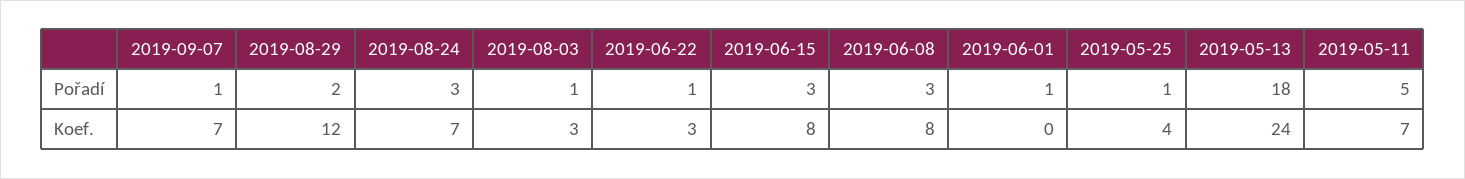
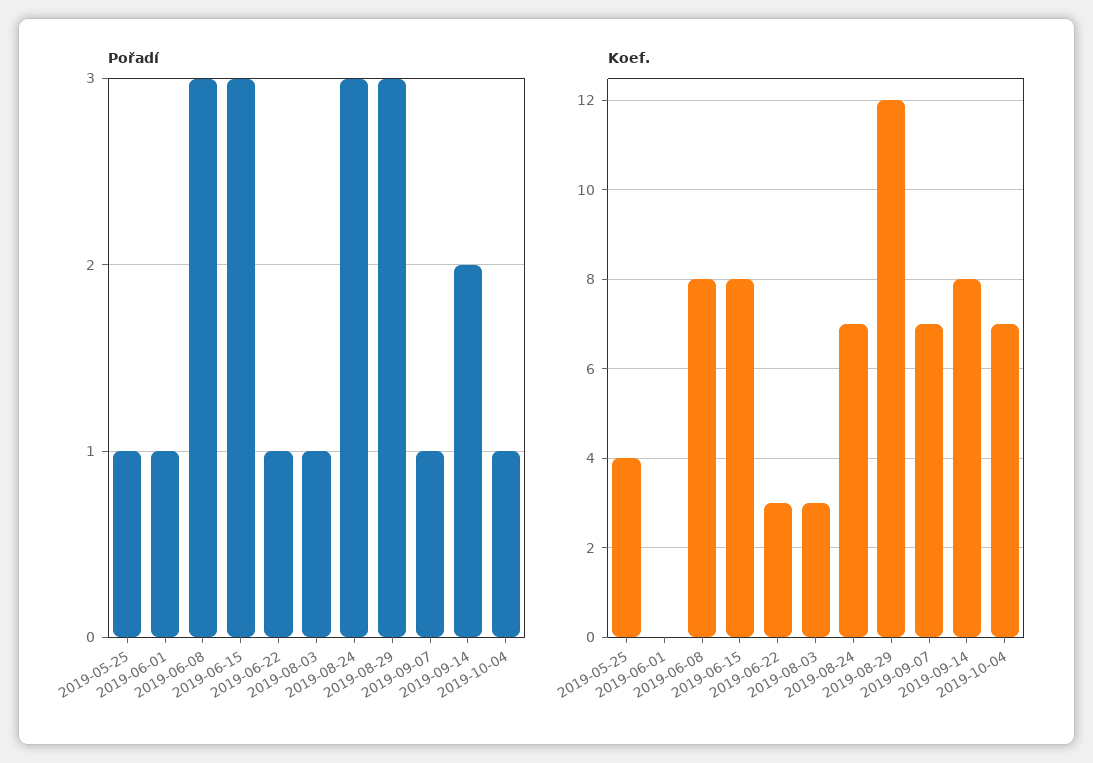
Pořadí, 2019-08-29: 2 -> 3
Pořadí, 2019-05-13: 18 -> none
Pořadí, 2019-05-11: 5 -> none
Koef., 2019-05-13: 24 -> none
Koef., 2019-05-11: 7 -> none
Pořadí, 2019-09-14: none -> 2
Pořadí, 2019-10-04: none -> 1
Koef., 2019-09-14: none -> 8
Koef., 2019-10-04: none -> 7

